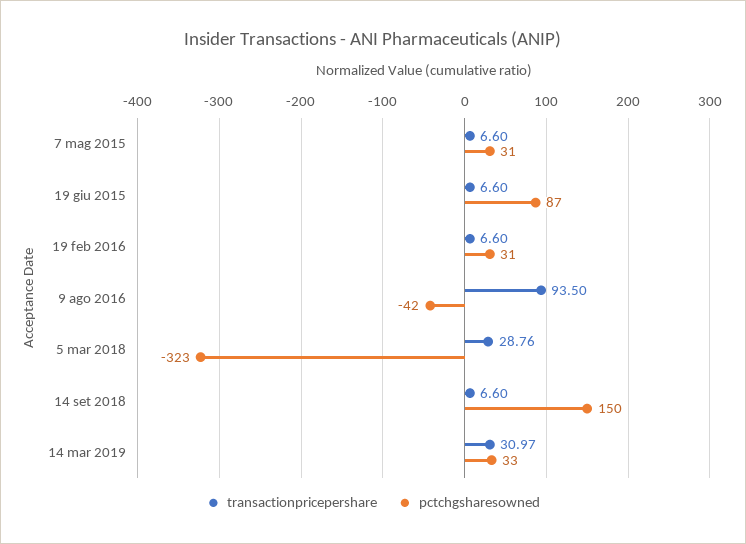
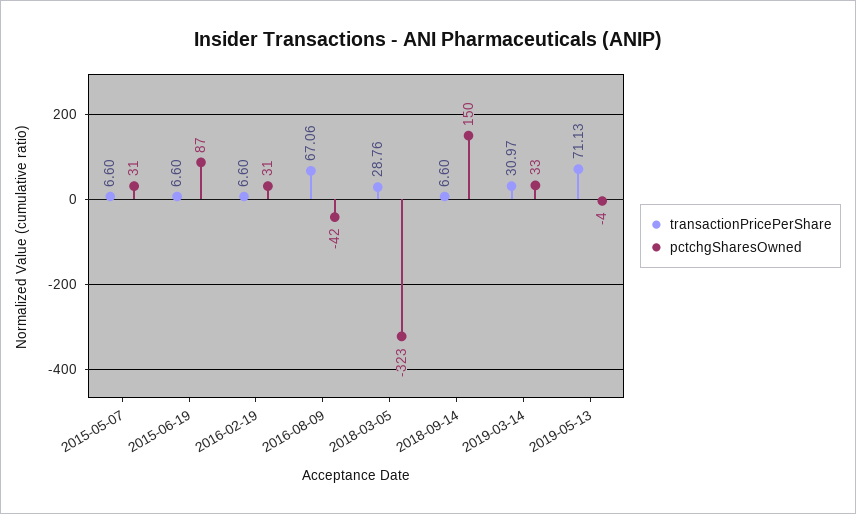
transactionpricepershare, 9 ago 2016: 93.5 -> 67.06
transactionpricepershare, 2019-05-13: none -> 71.13
pctchgsharesowned, 2019-05-13: none -> -4

